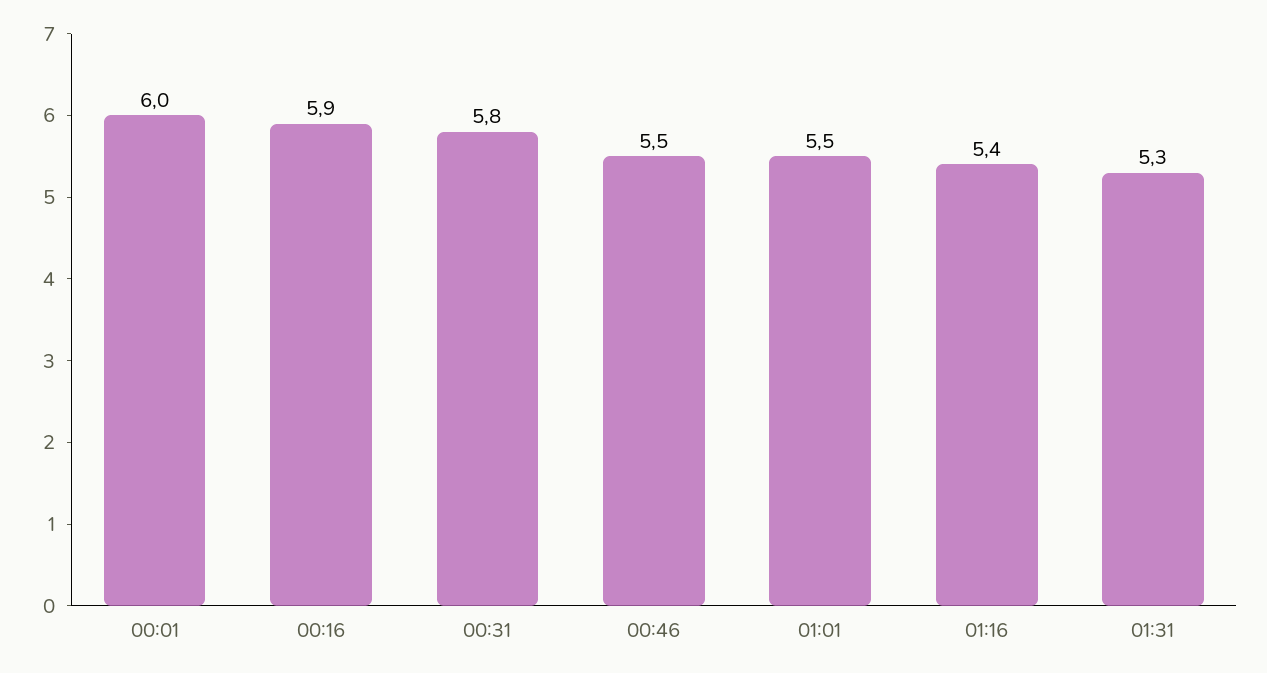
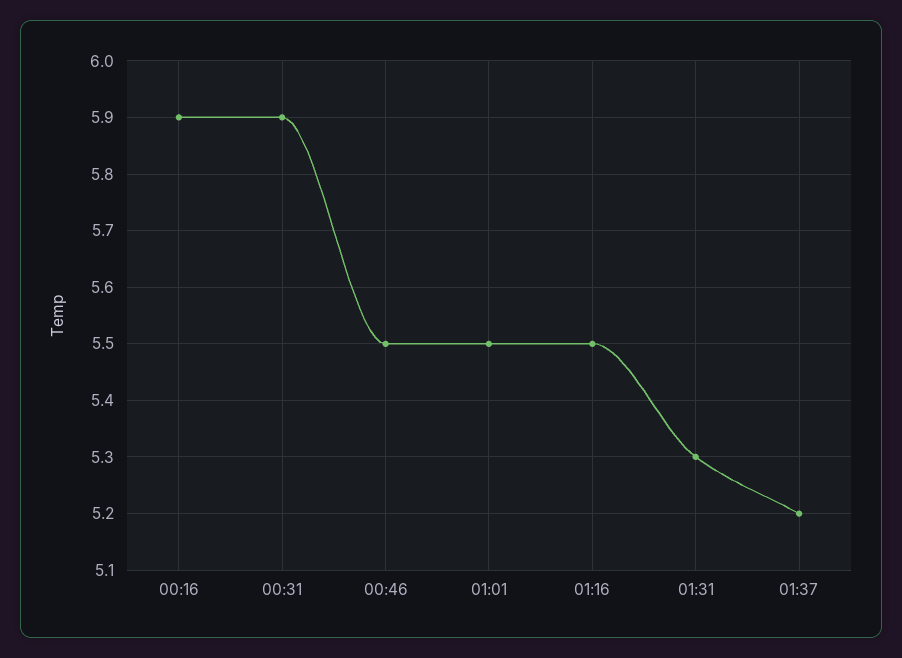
00:01: 6 -> none
00:31: 5.8 -> 5.9
01:16: 5.4 -> 5.5
01:37: none -> 5.2

